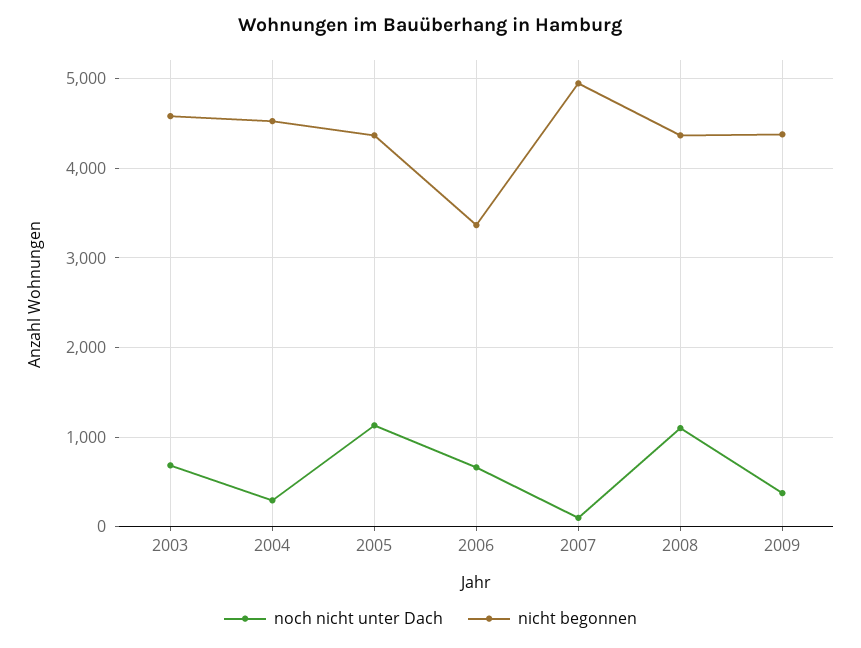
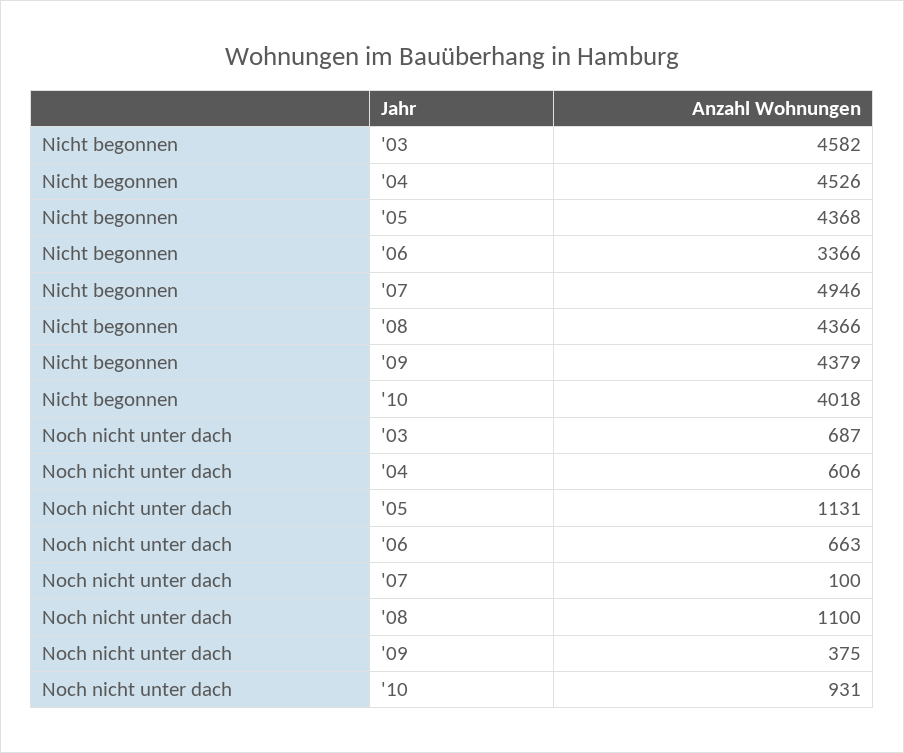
noch nicht unter Dach, 2004: 300 -> 606
nicht begonnen, '10: none -> 4018
noch nicht unter Dach, '10: none -> 931

